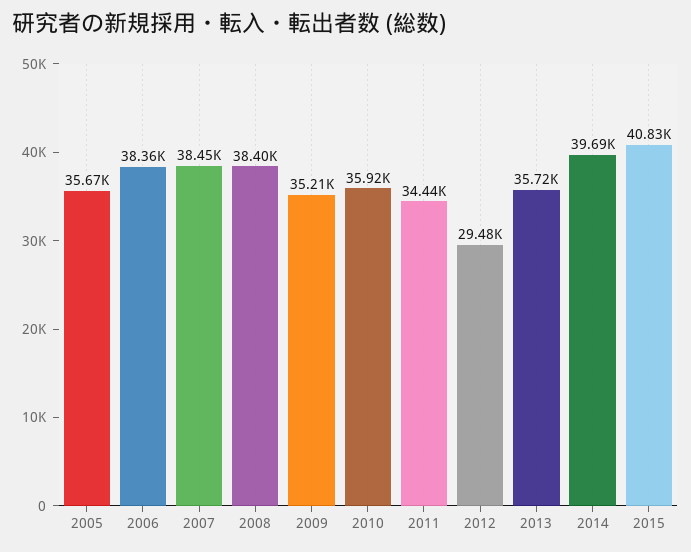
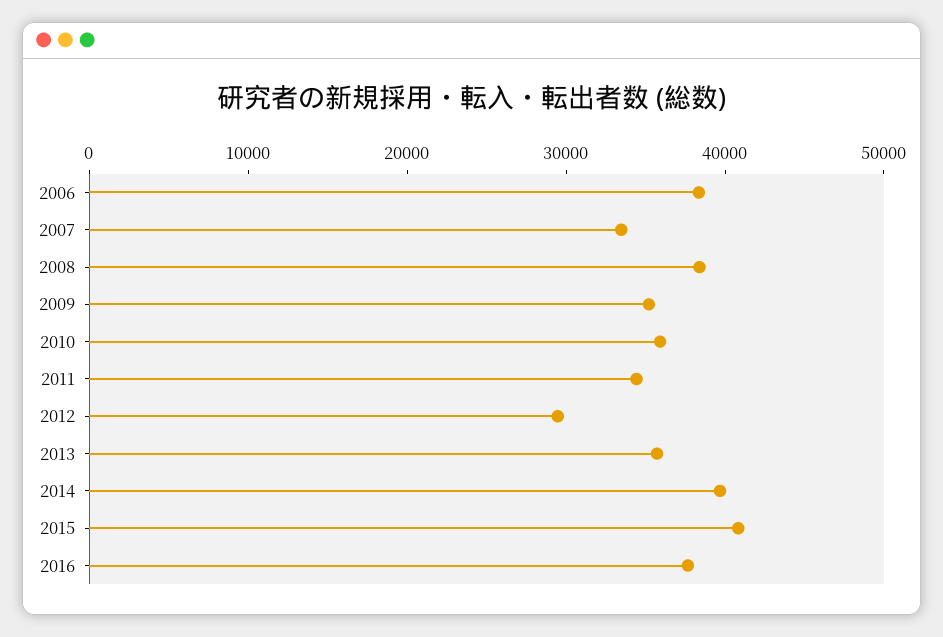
2005: 35670 -> none
2007: 38450 -> 34000
2016: none -> 38000

